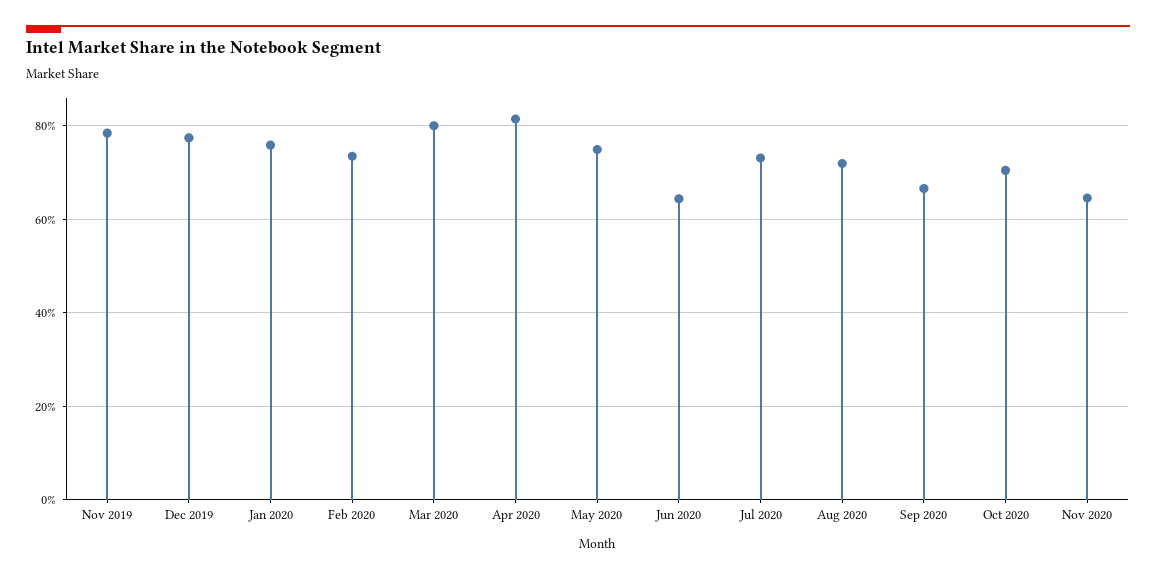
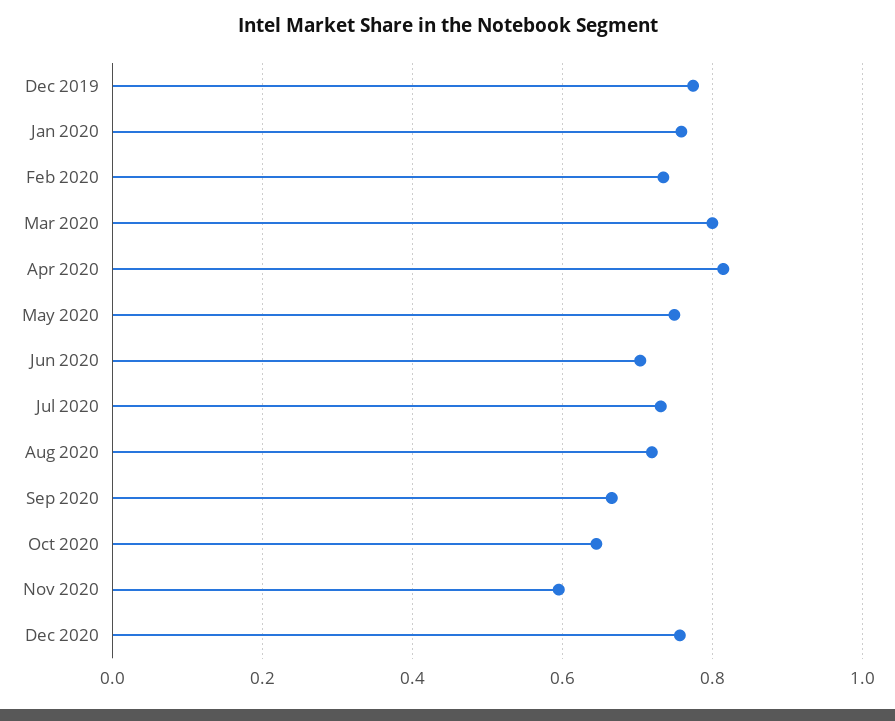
Nov 2019: 0.78 -> none
Jun 2020: 0.64 -> 0.7
Oct 2020: 0.7 -> 0.64
Nov 2020: 0.64 -> 0.6
Dec 2020: none -> 0.76

